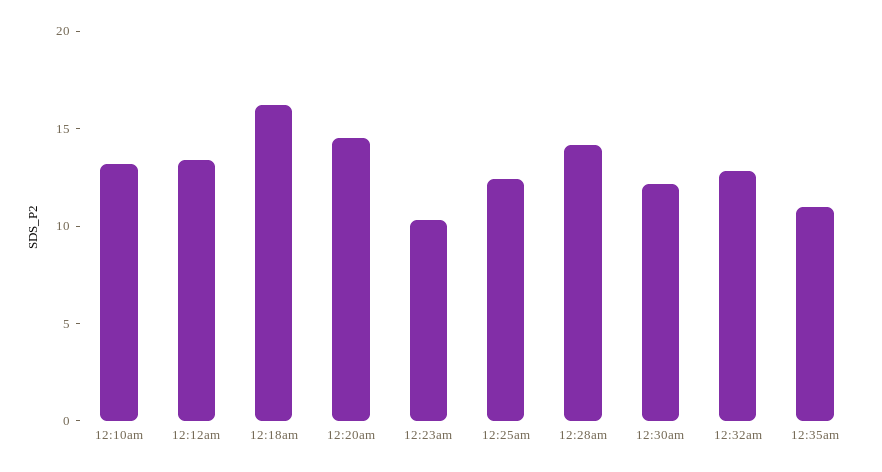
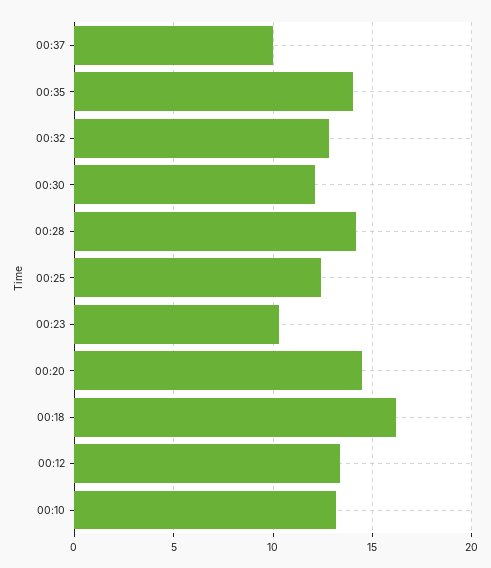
12:35am: 11 -> 14
00:37: none -> 10

